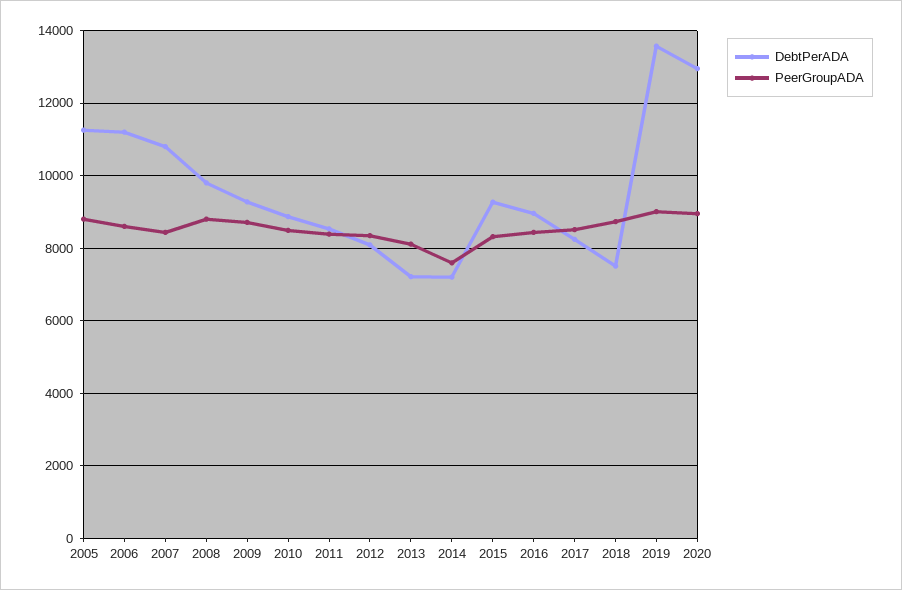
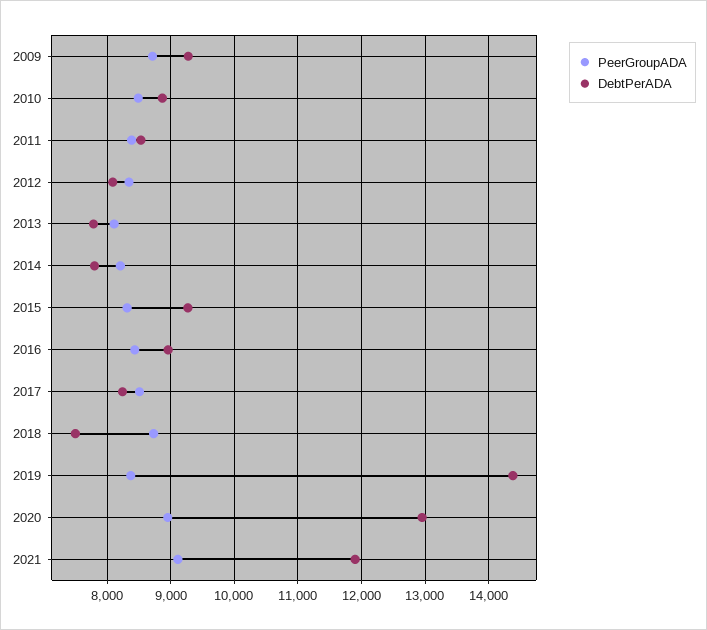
DebtPerADA, 2005: 11200 -> none
PeerGroupADA, 2005: 8800 -> none
DebtPerADA, 2006: 11200 -> none
PeerGroupADA, 2006: 8600 -> none
DebtPerADA, 2007: 10800 -> none
PeerGroupADA, 2007: 8400 -> none
DebtPerADA, 2008: 9800 -> none
PeerGroupADA, 2008: 8800 -> none
DebtPerADA, 2013: 7200 -> 7800
DebtPerADA, 2014: 7200 -> 7800
PeerGroupADA, 2014: 7600 -> 8200
DebtPerADA, 2019: 13600 -> 14400
PeerGroupADA, 2019: 9000 -> 8400
PeerGroupADA, 2021: none -> 9100
DebtPerADA, 2021: none -> 11900

